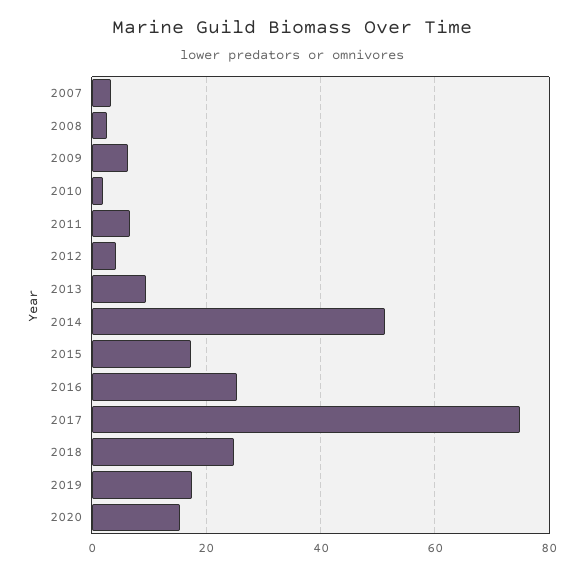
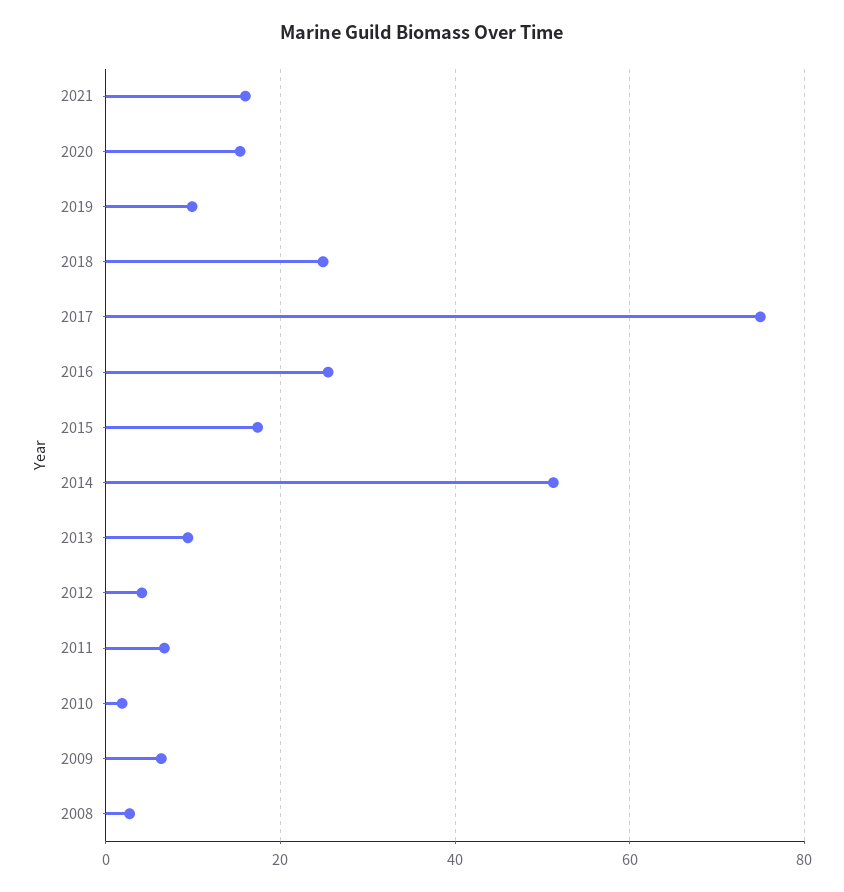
2007: 4 -> none
2019: 18 -> 10
2021: none -> 16

